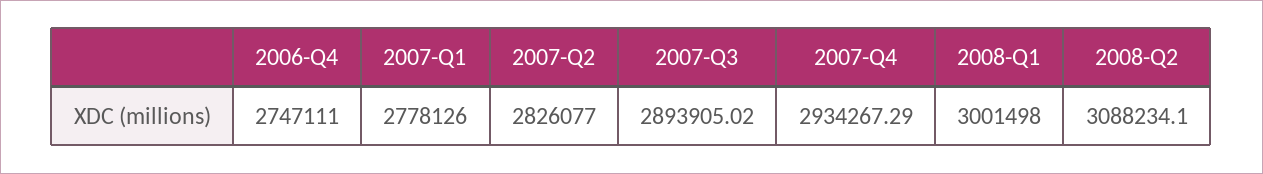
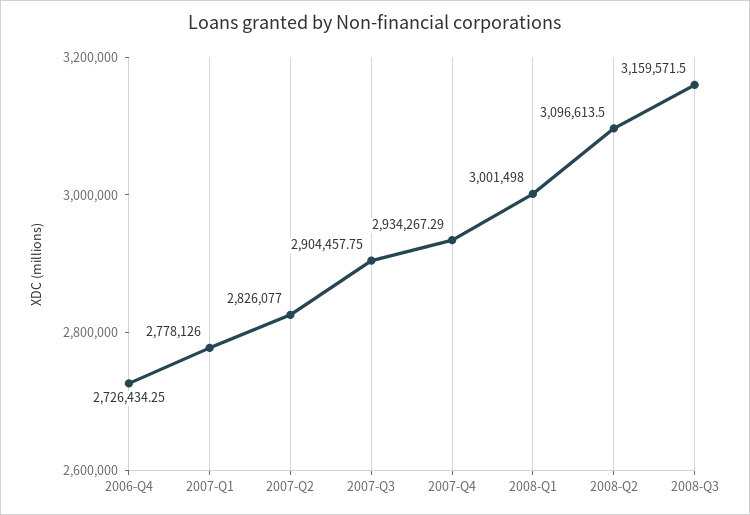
2006-Q4: 2747111 -> 2726434.25
2007-Q3: 2893905.02 -> 2904457.75
2008-Q2: 3088234.1 -> 3096613.5
2008-Q3: none -> 3159571.5

